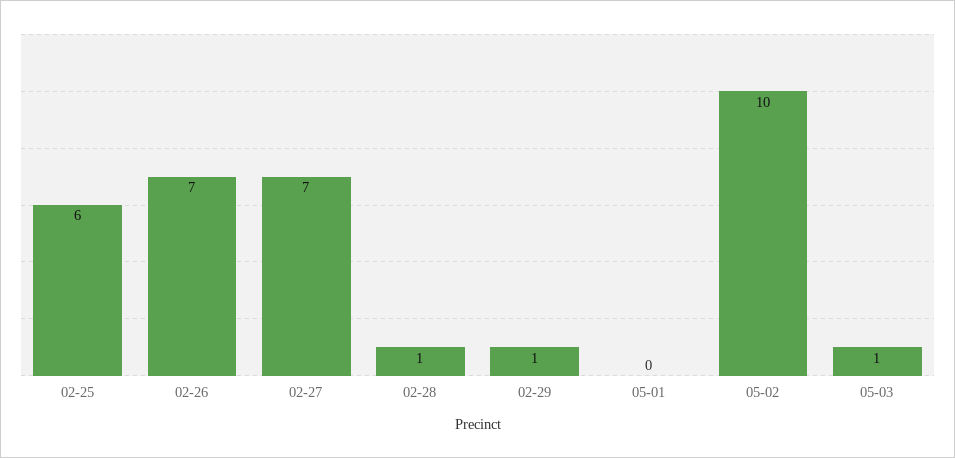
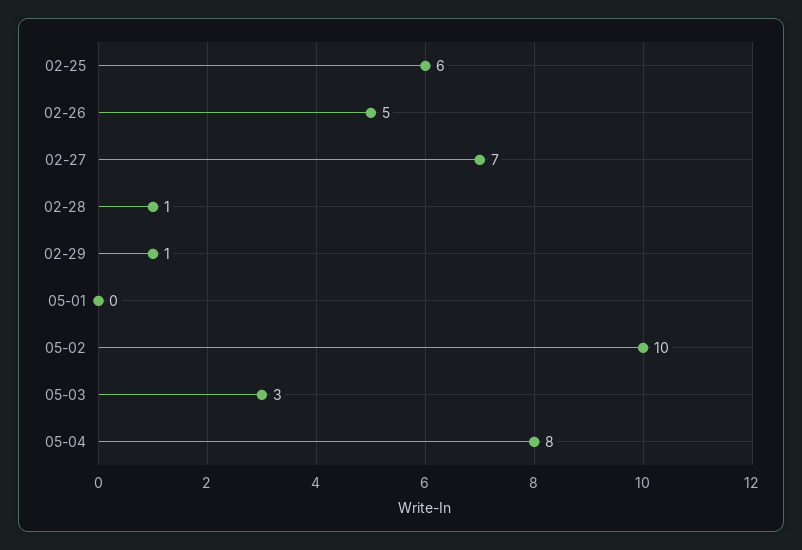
02-26: 7 -> 5
05-03: 1 -> 3
05-04: none -> 8

